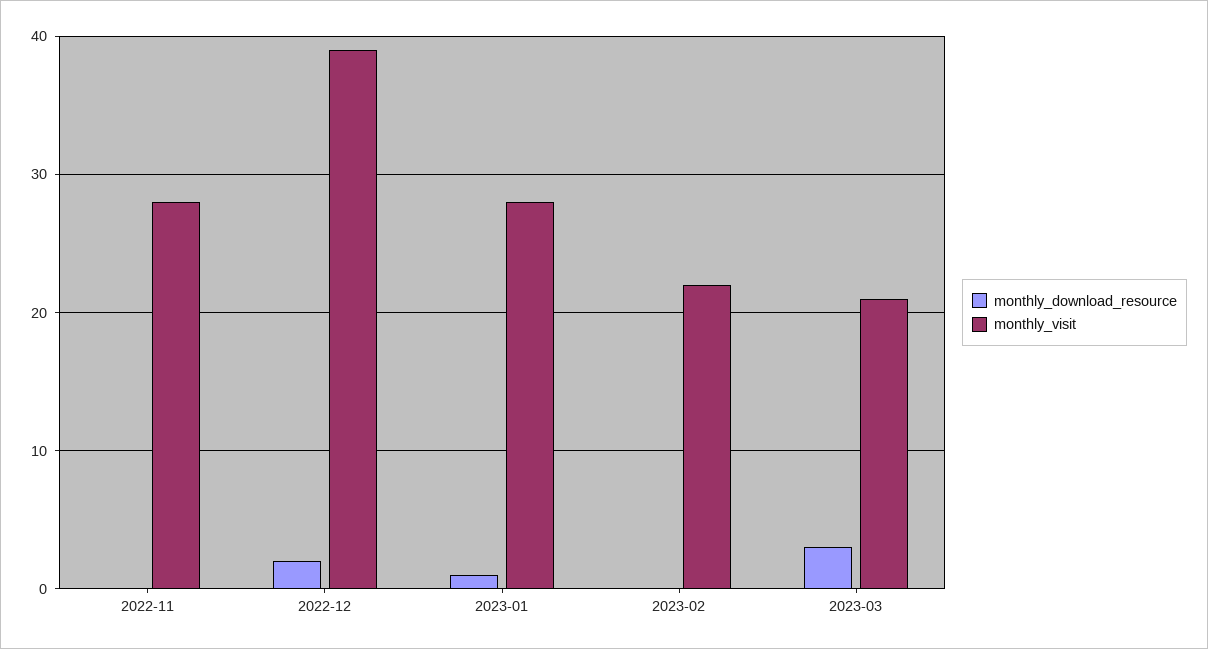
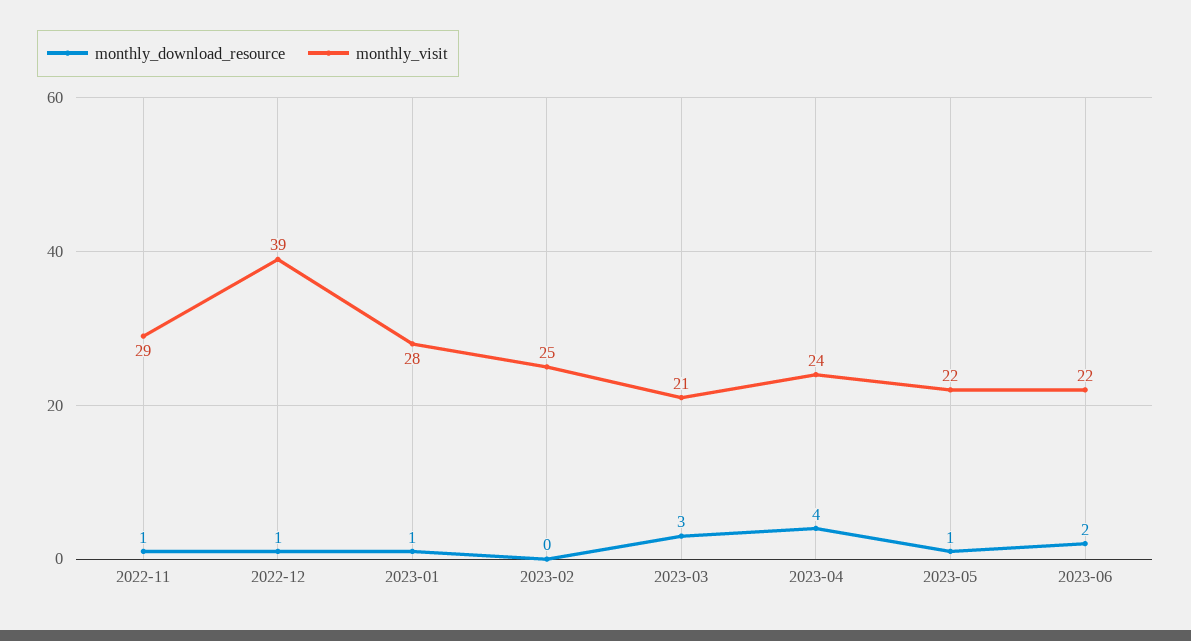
monthly_download_resource, 2022-11: 0 -> 1
monthly_visit, 2022-11: 28 -> 29
monthly_download_resource, 2022-12: 2 -> 1
monthly_visit, 2023-02: 22 -> 25
monthly_download_resource, 2023-04: none -> 4
monthly_visit, 2023-04: none -> 24
monthly_download_resource, 2023-05: none -> 1
monthly_visit, 2023-05: none -> 22
monthly_download_resource, 2023-06: none -> 2
monthly_visit, 2023-06: none -> 22

